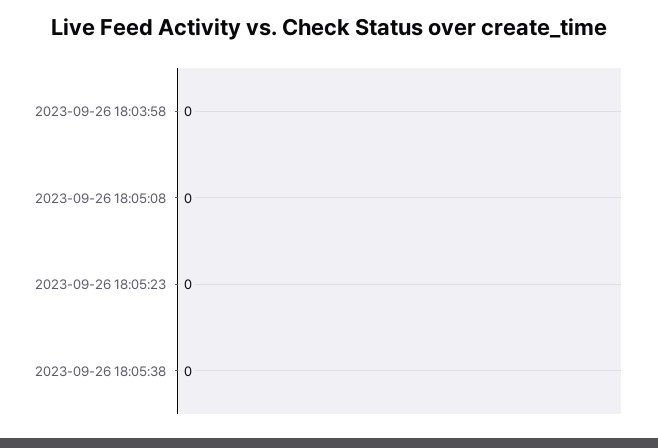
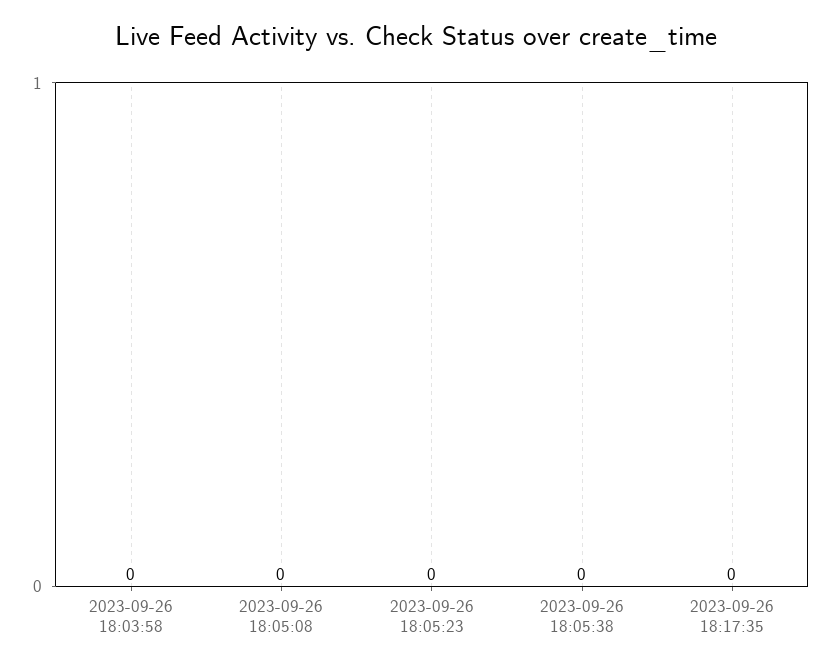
2023-09-26 18:17:35: none -> 0

